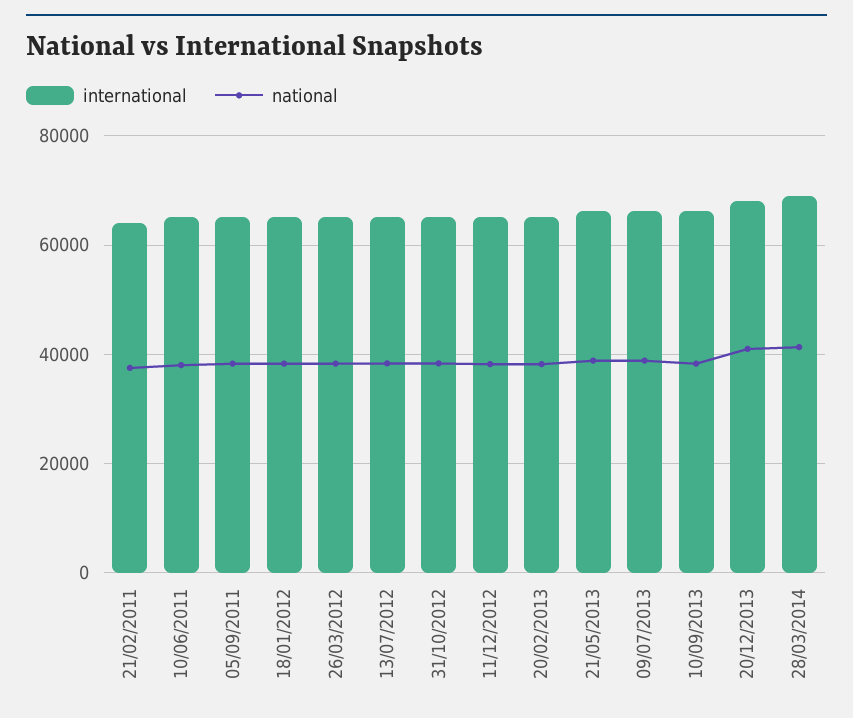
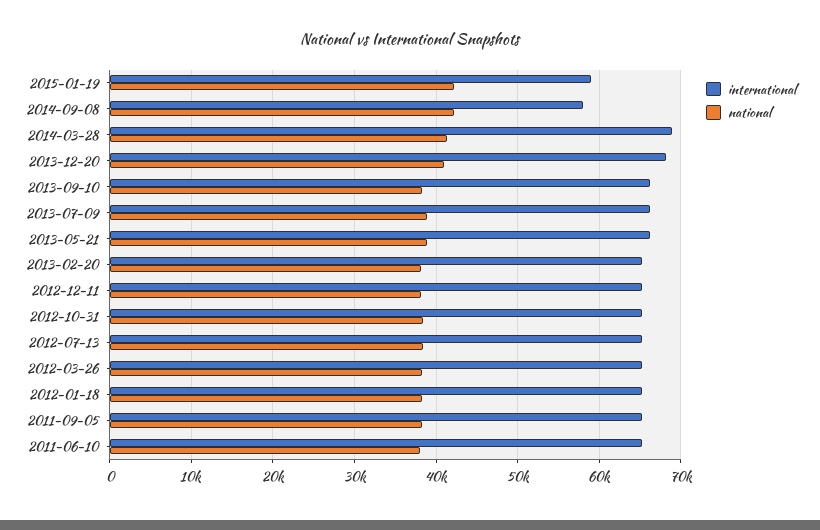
international, 21/02/2011: 64000 -> none
national, 21/02/2011: 38000 -> none
international, 2015-01-19: none -> 59000
national, 2015-01-19: none -> 42000
international, 2014-09-08: none -> 58000
national, 2014-09-08: none -> 42000

